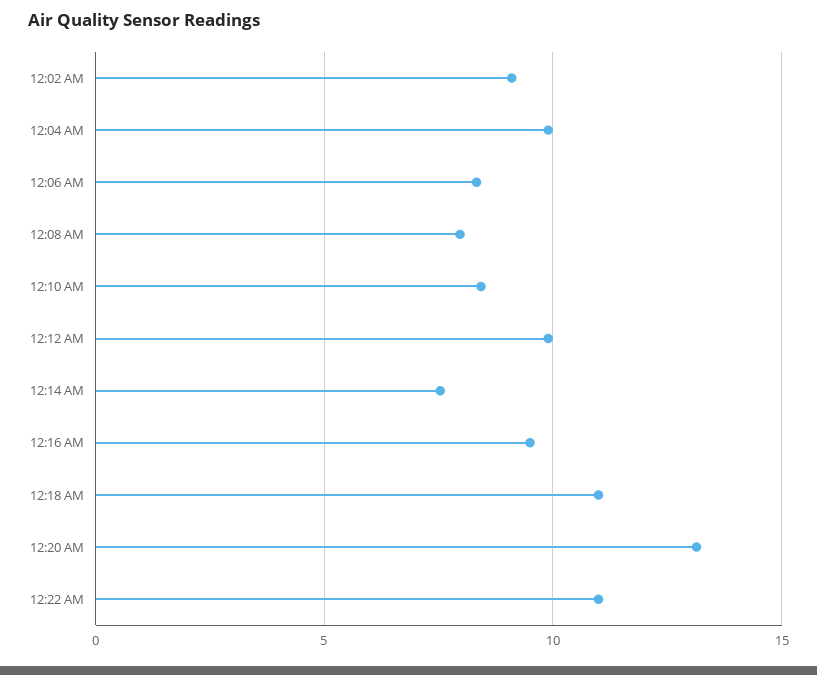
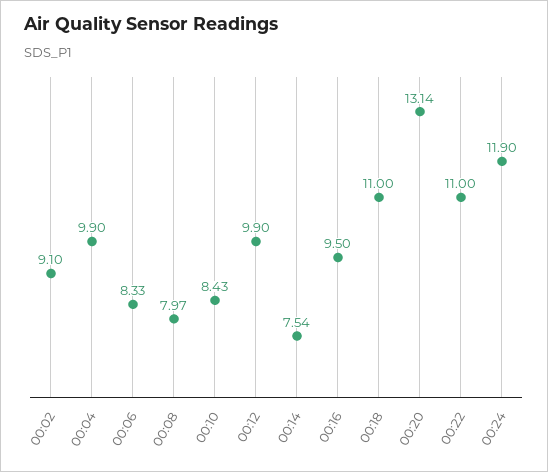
00:24: none -> 11.9

